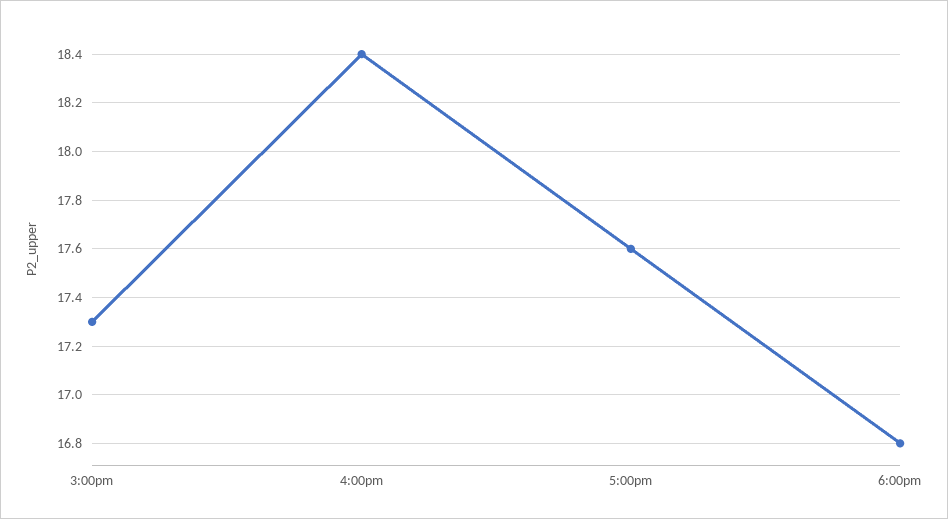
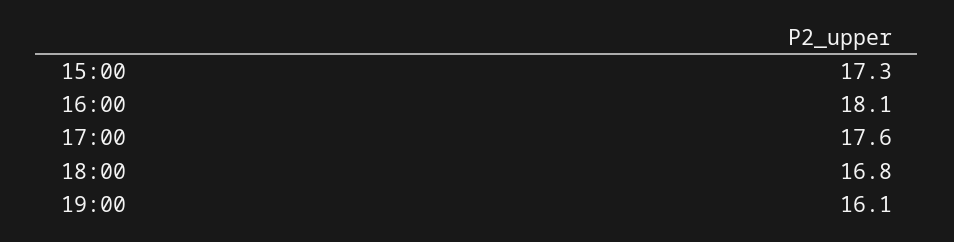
4:00pm: 18.4 -> 18.1
19:00: none -> 16.1

